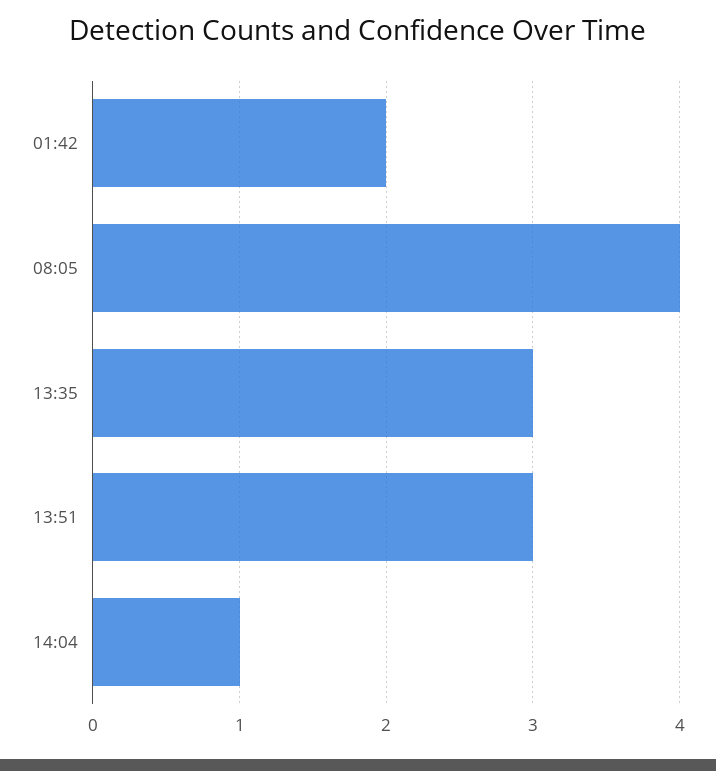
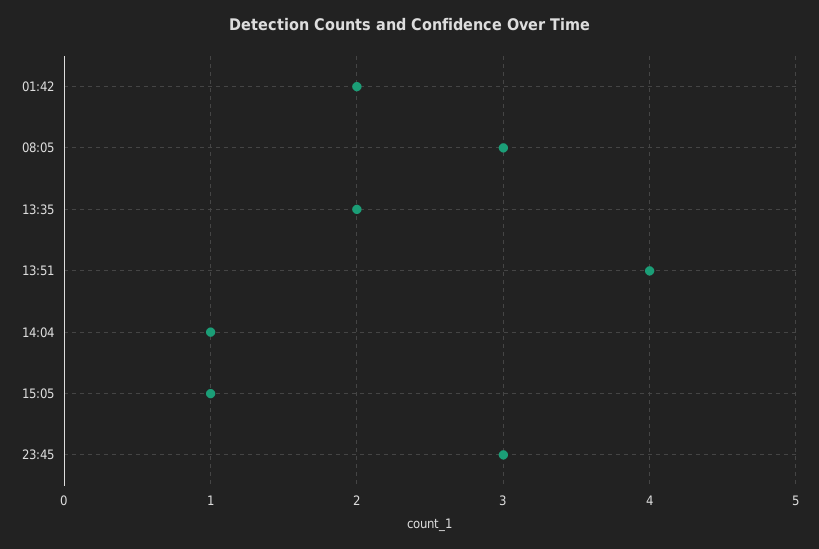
08:05: 4 -> 3
13:35: 3 -> 2
13:51: 3 -> 4
15:05: none -> 1
23:45: none -> 3

